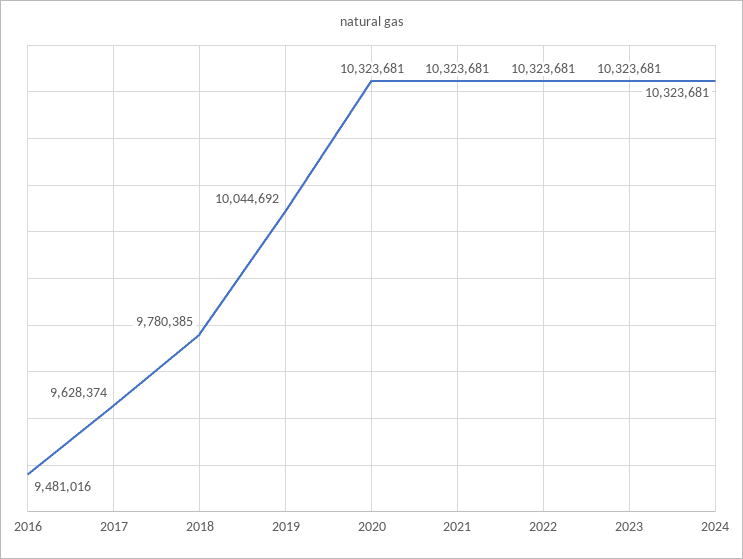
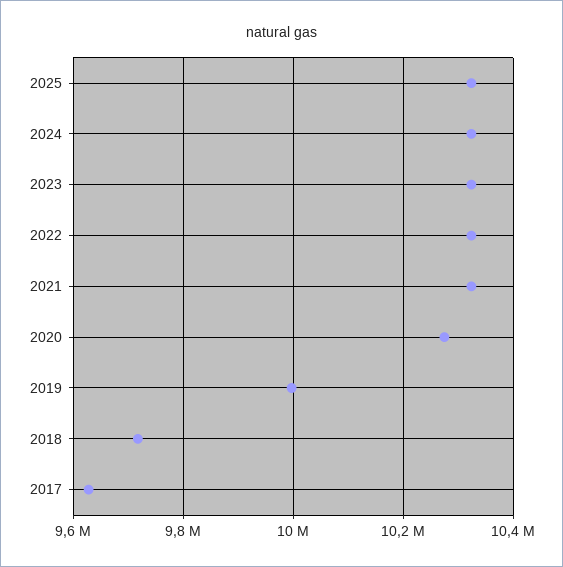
2016: 9481016 -> none
2018: 9780385 -> 9720000
2019: 10044692 -> 10000000
2020: 10323681 -> 10280000
2025: none -> 10320000

